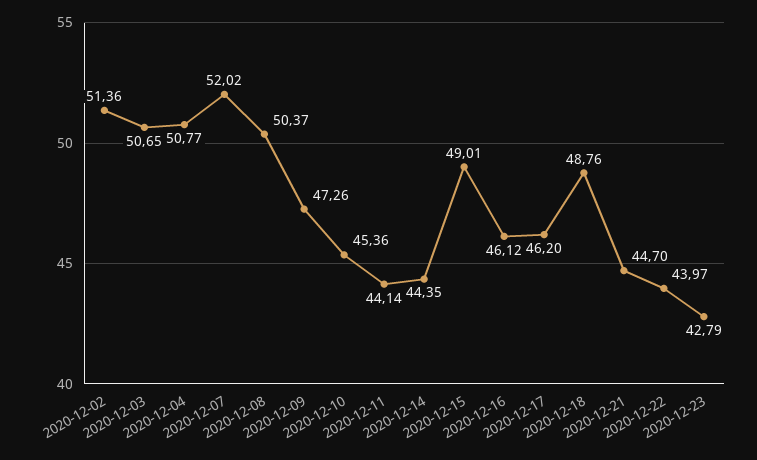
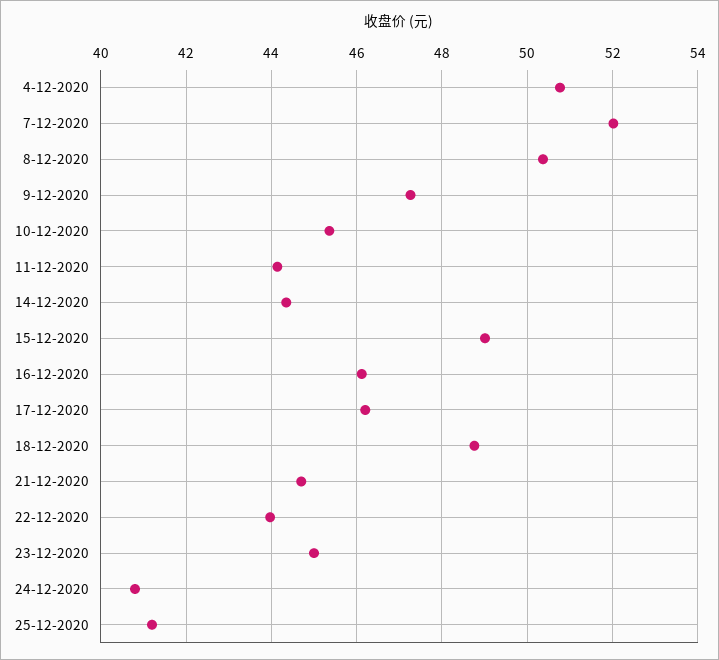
2020-12-02: 51.36 -> none
2020-12-03: 50.65 -> none
2020-12-23: 42.79 -> 45
24-12-2020: none -> 40.8
25-12-2020: none -> 41.2

